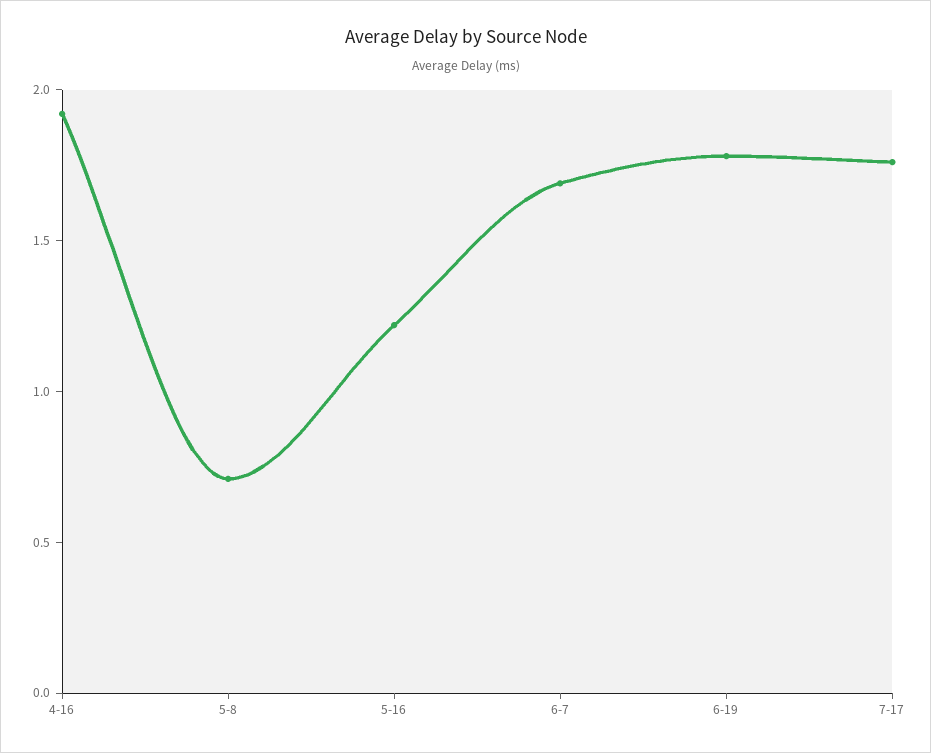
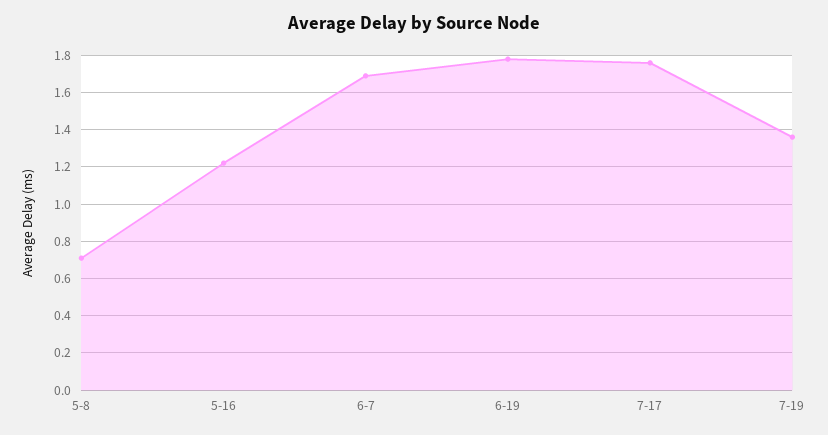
4-16: 1.9 -> none
7-19: none -> 1.35

